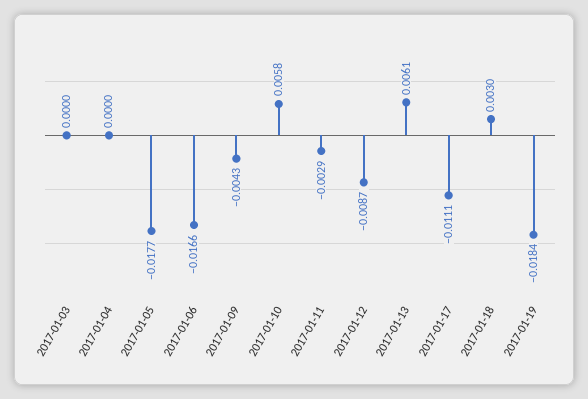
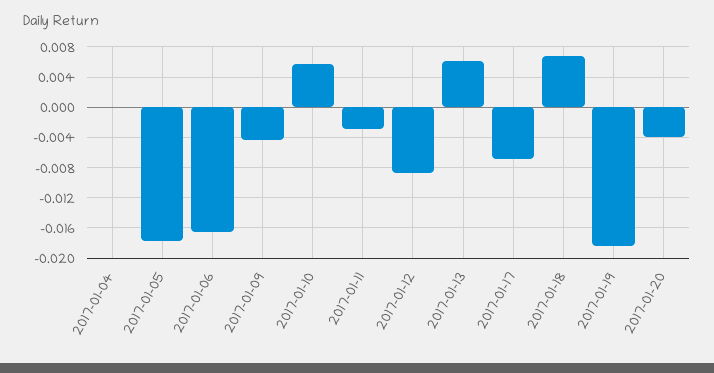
2017-01-03: 0 -> none
2017-01-17: -0.0111 -> -0.007
2017-01-18: 0.003 -> 0.007
2017-01-20: none -> -0.004

